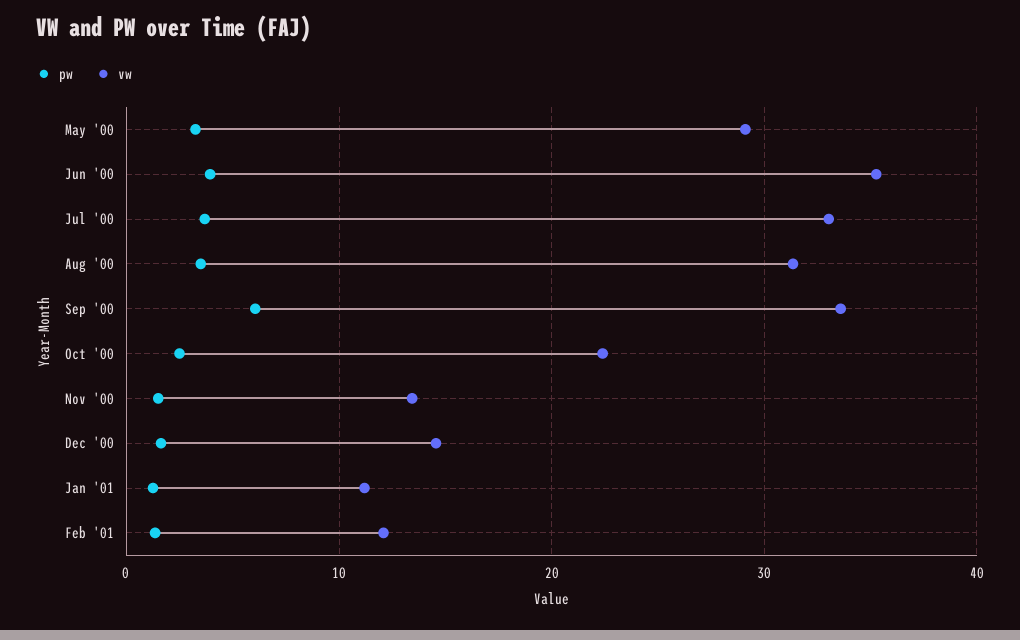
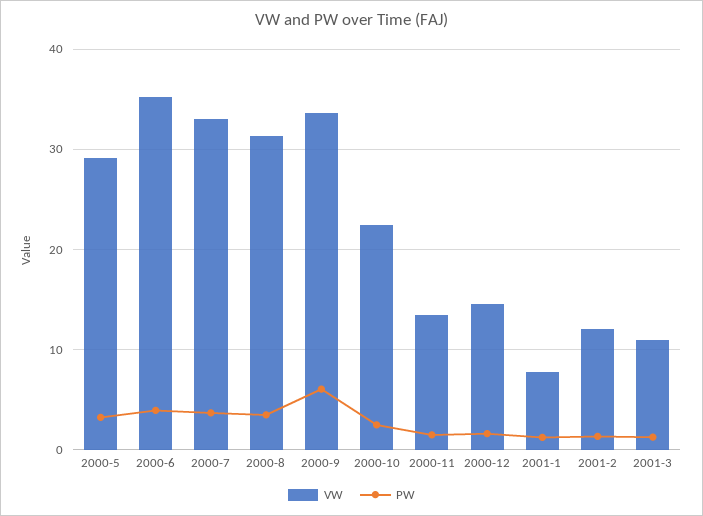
vw, Jan '01: 11 -> 8
vw, 2001-3: none -> 11
pw, 2001-3: none -> 1

